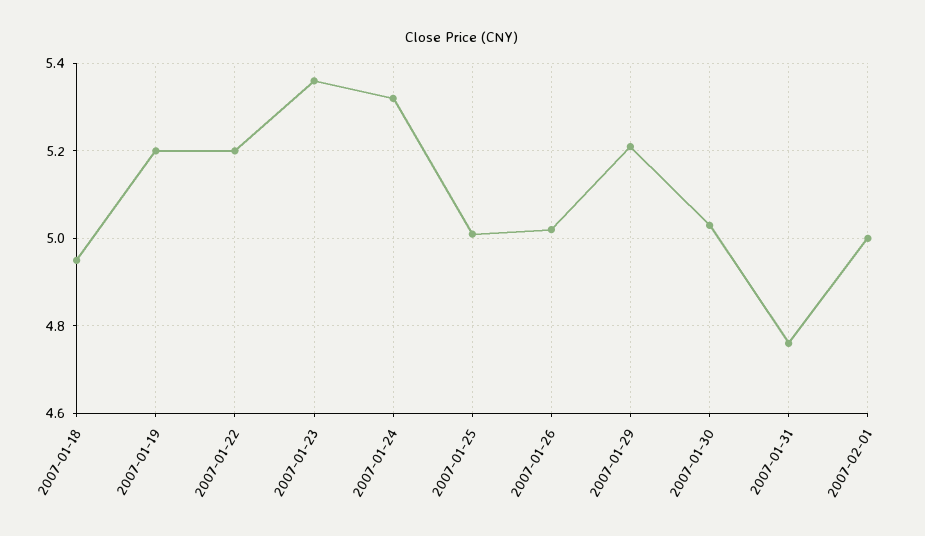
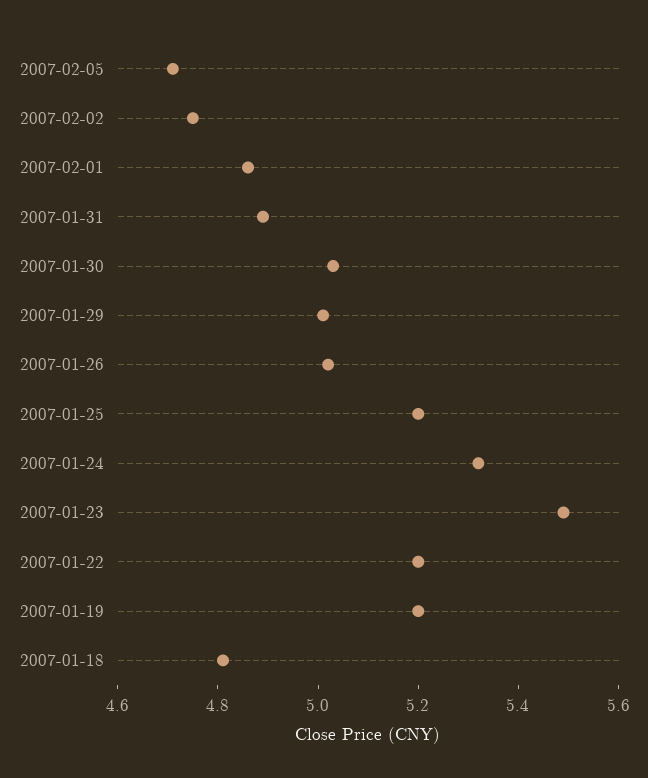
2007-01-18: 4.95 -> 4.8
2007-01-23: 5.35 -> 5.5
2007-01-25: 5 -> 5.2
2007-01-29: 5.2 -> 5
2007-01-31: 4.75 -> 4.9
2007-02-01: 5 -> 4.85
2007-02-05: none -> 4.7
2007-02-02: none -> 4.75

